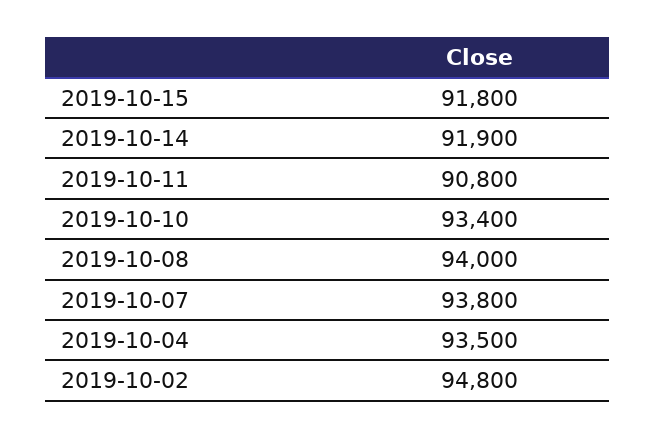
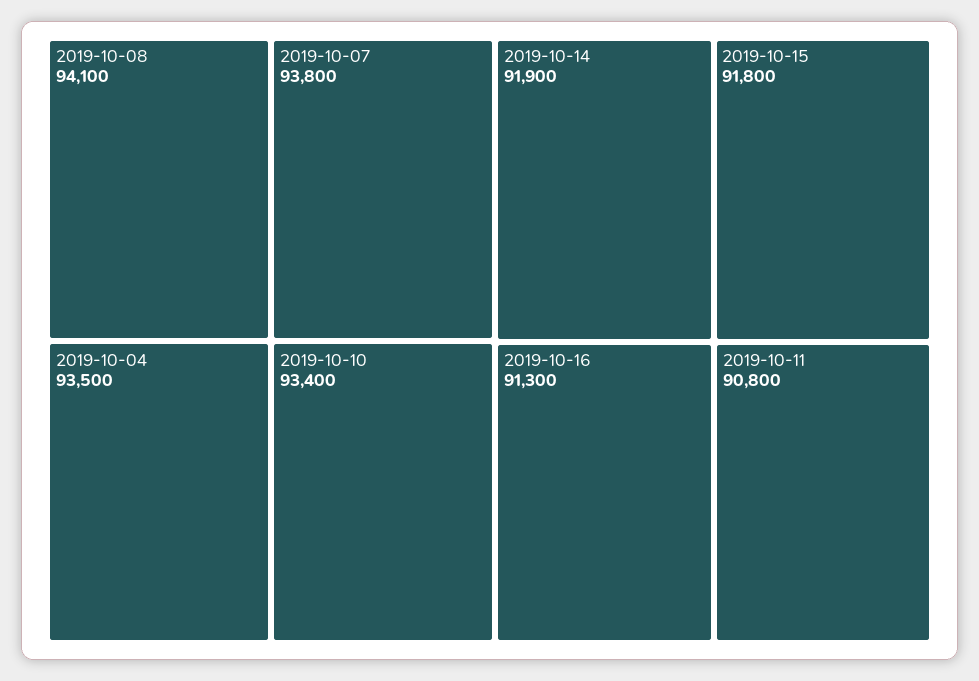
2019-10-08: 94000 -> 94100
2019-10-02: 94800 -> none
2019-10-16: none -> 91300

